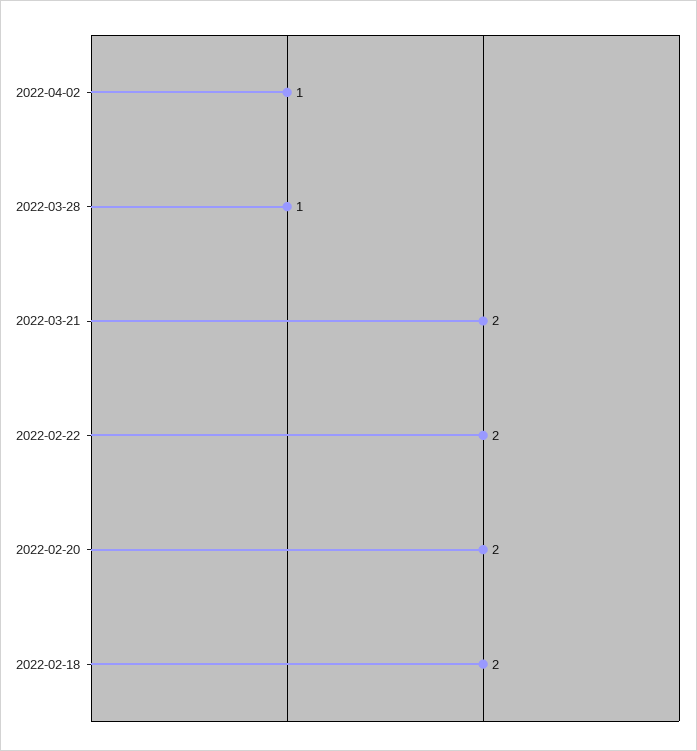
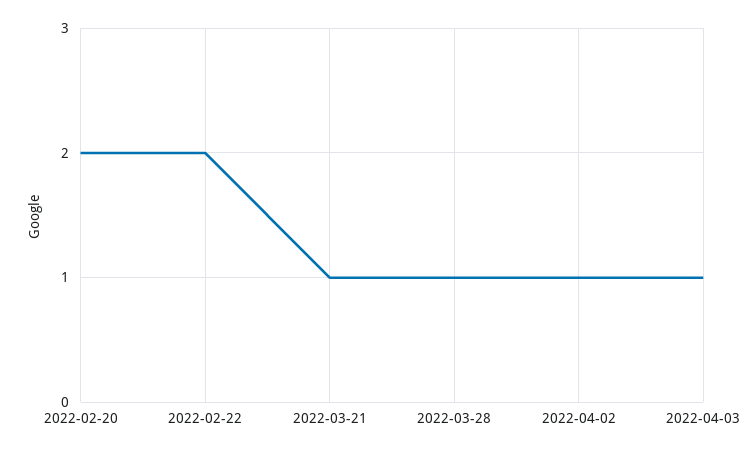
2022-03-21: 2 -> 1
2022-02-18: 2 -> none
2022-04-03: none -> 1

